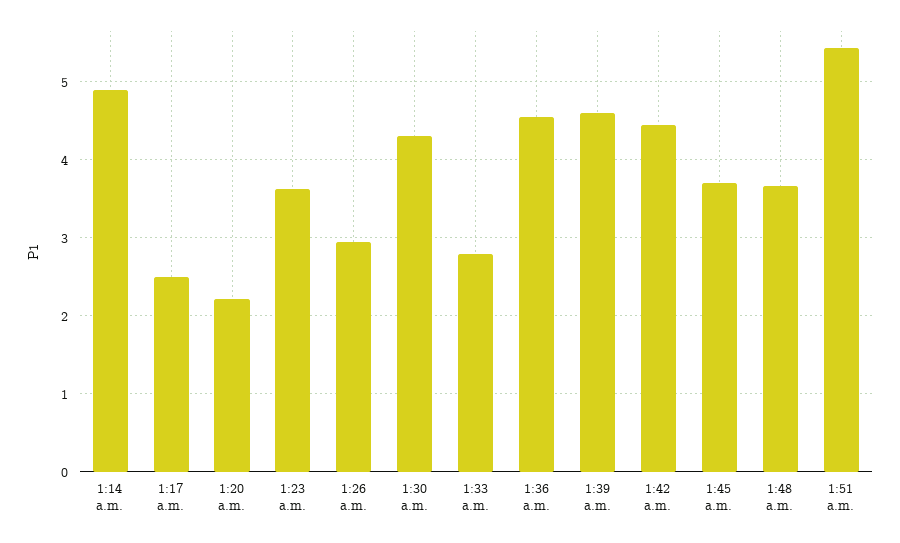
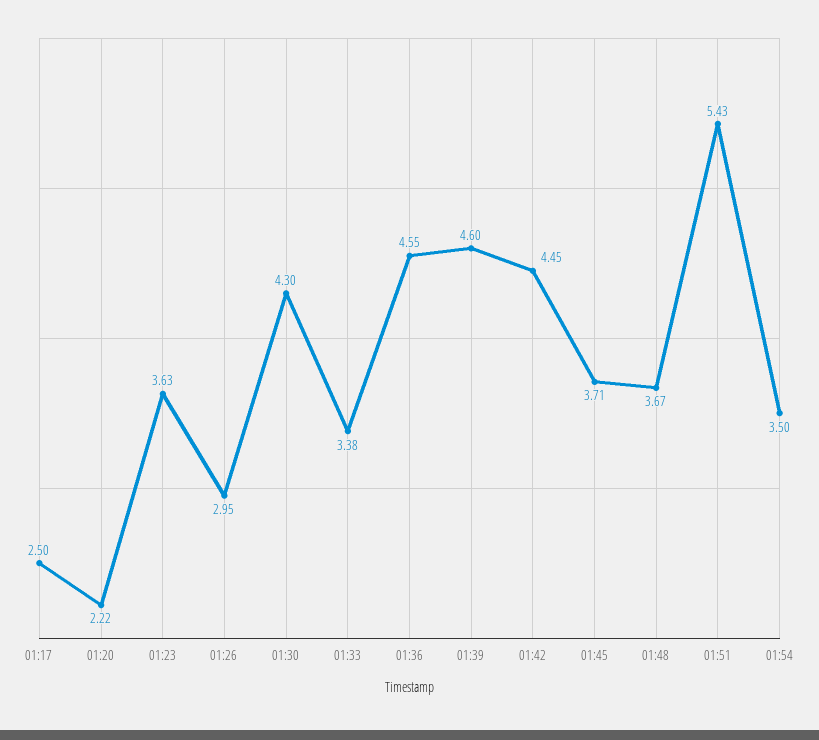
1:14 a.m.: 4.9 -> none
1:33 a.m.: 2.8 -> 3.38
01:54: none -> 3.5

